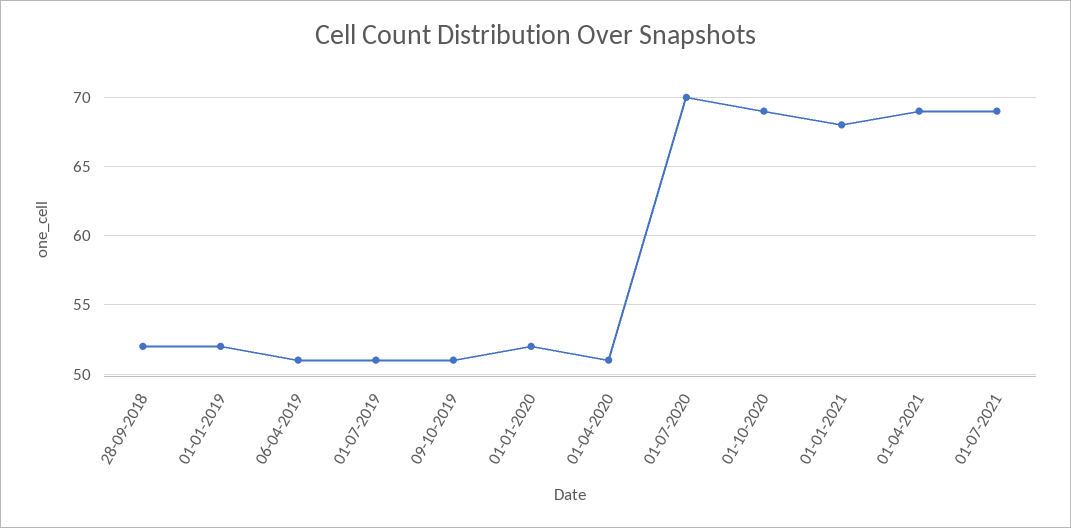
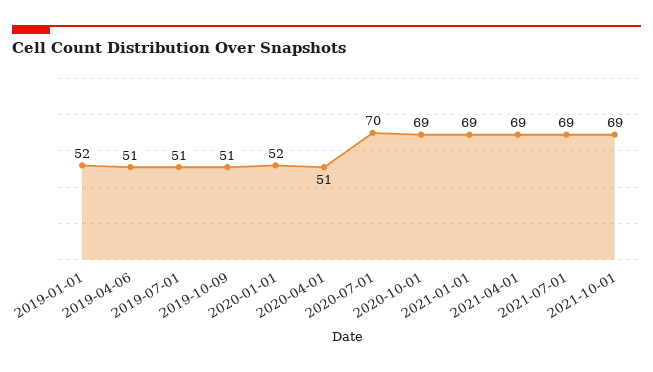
28-09-2018: 52 -> none
01-01-2021: 68 -> 69
2021-10-01: none -> 69

